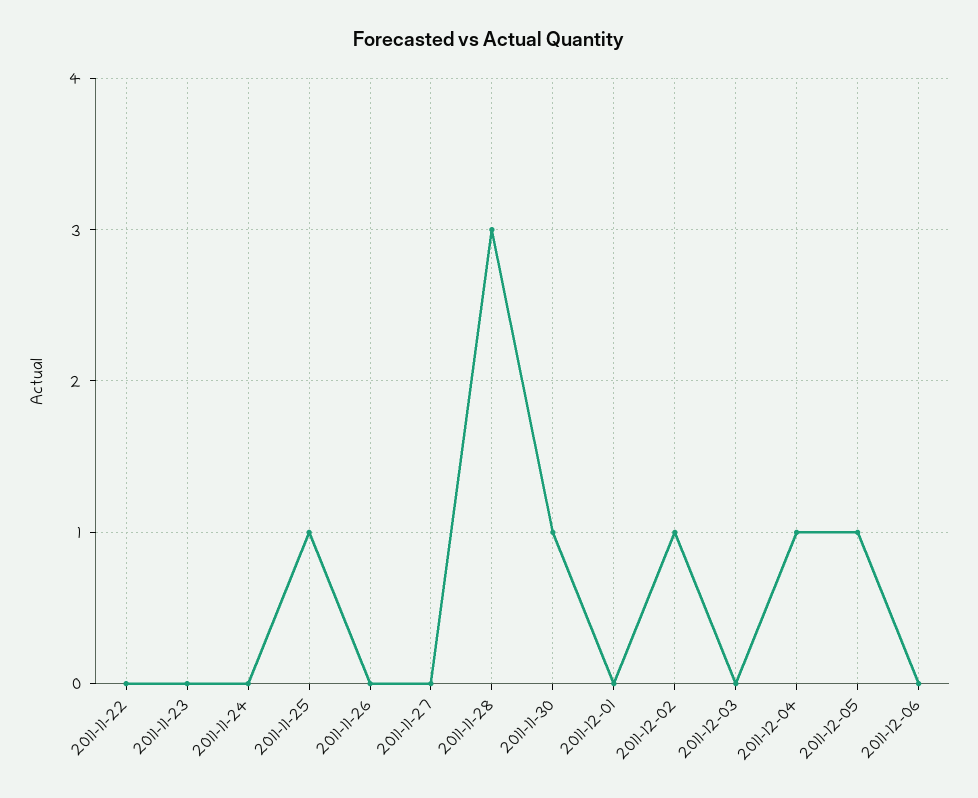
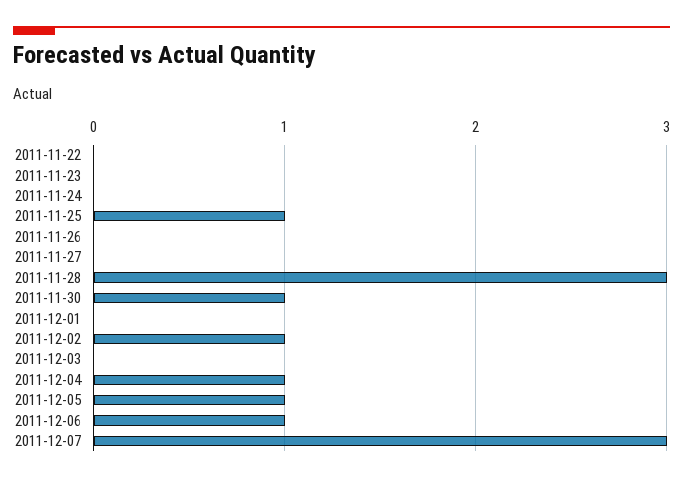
2011-12-06: 0 -> 1
2011-12-07: none -> 3

